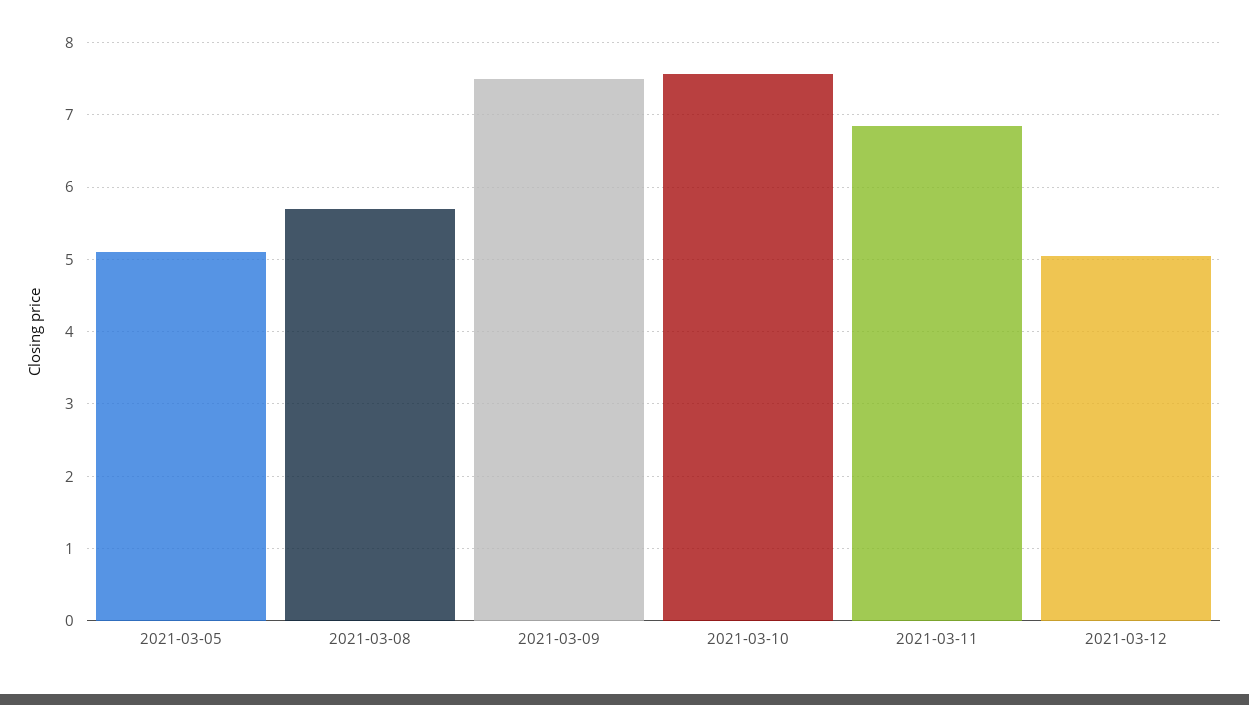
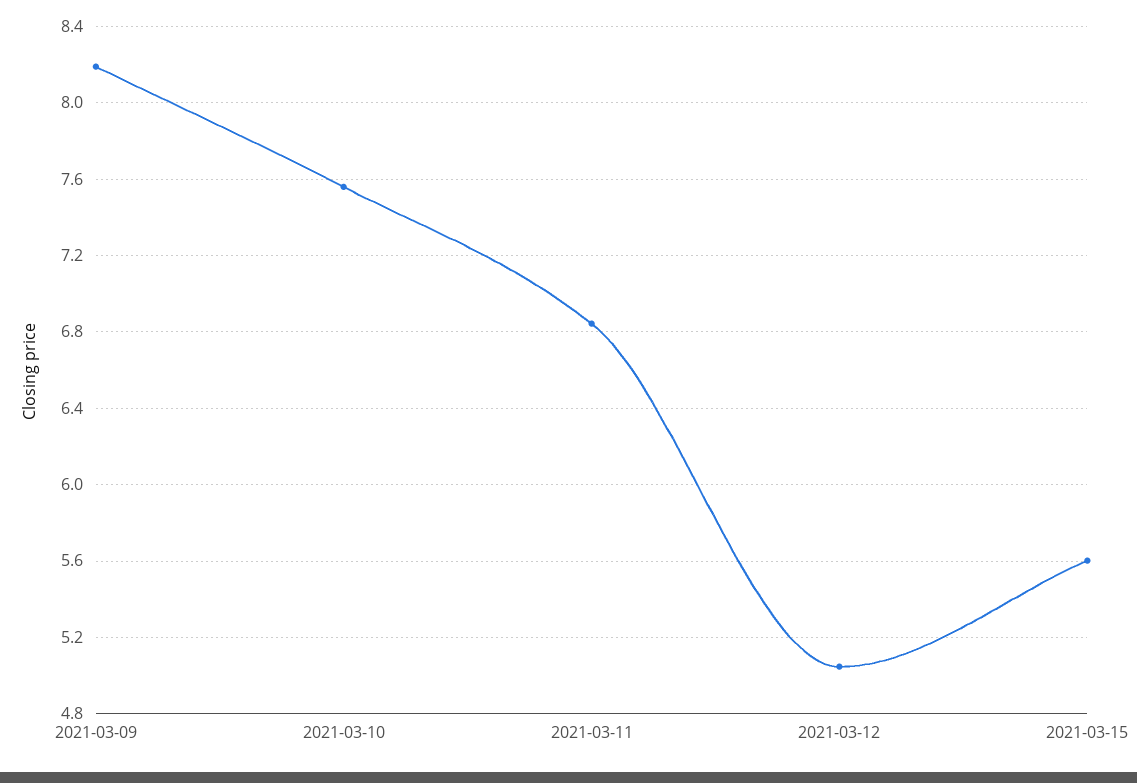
2021-03-05: 5.1 -> none
2021-03-08: 5.7 -> none
2021-03-09: 7.5 -> 8.2
2021-03-15: none -> 5.6

